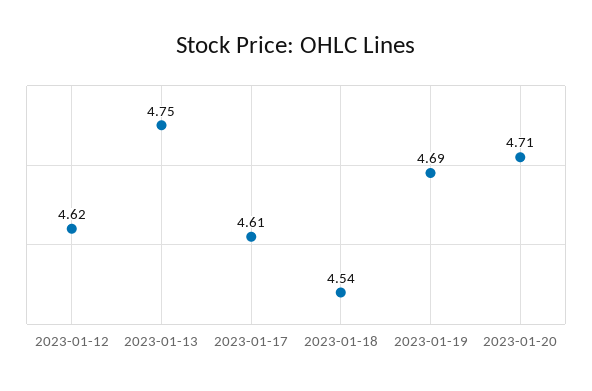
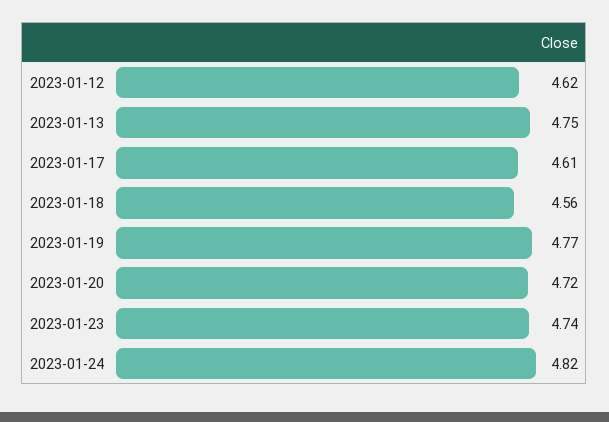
2023-01-18: 4.54 -> 4.56
2023-01-19: 4.69 -> 4.77
2023-01-20: 4.71 -> 4.72
2023-01-23: none -> 4.74
2023-01-24: none -> 4.82

